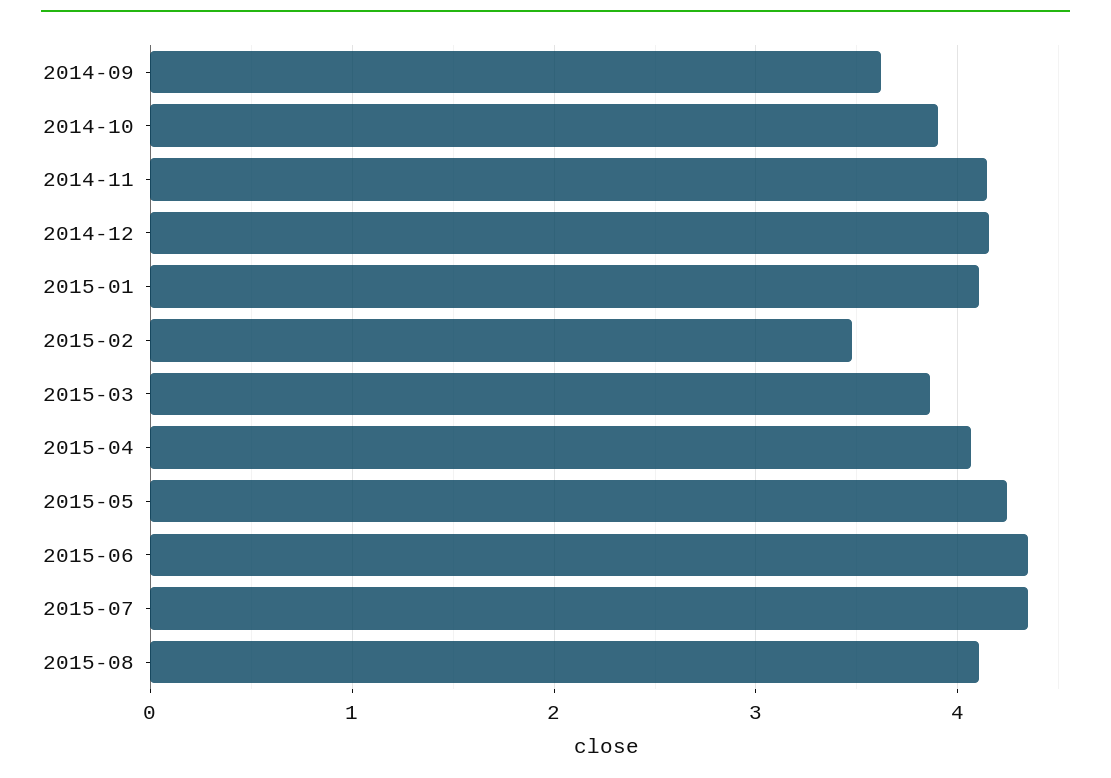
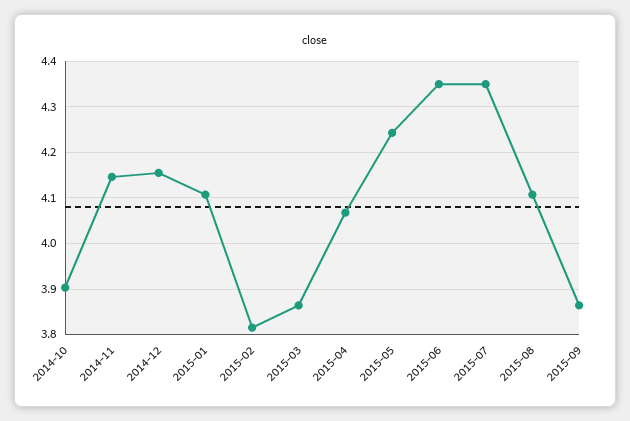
2014-09: 3.6 -> none
2015-02: 3.5 -> 3.82
2015-09: none -> 3.86

